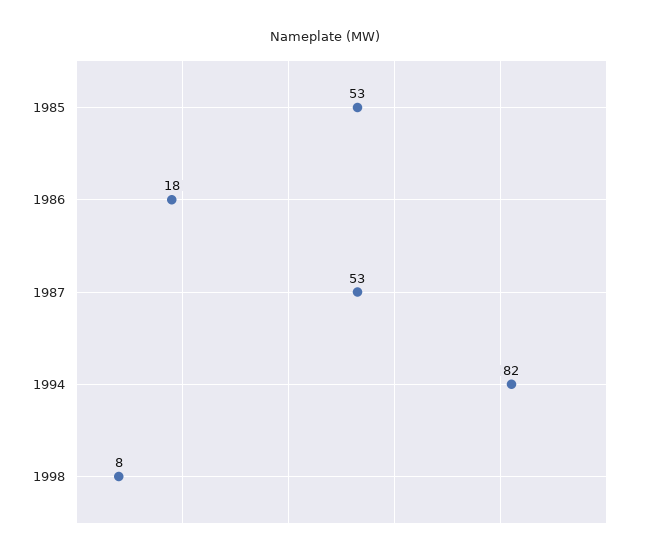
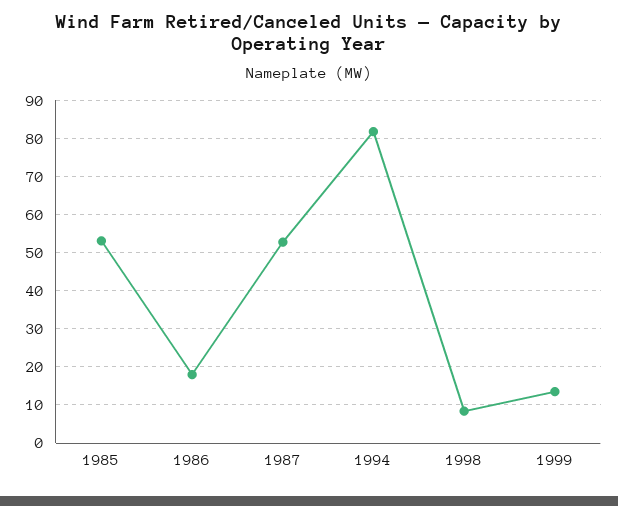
1999: none -> 14

